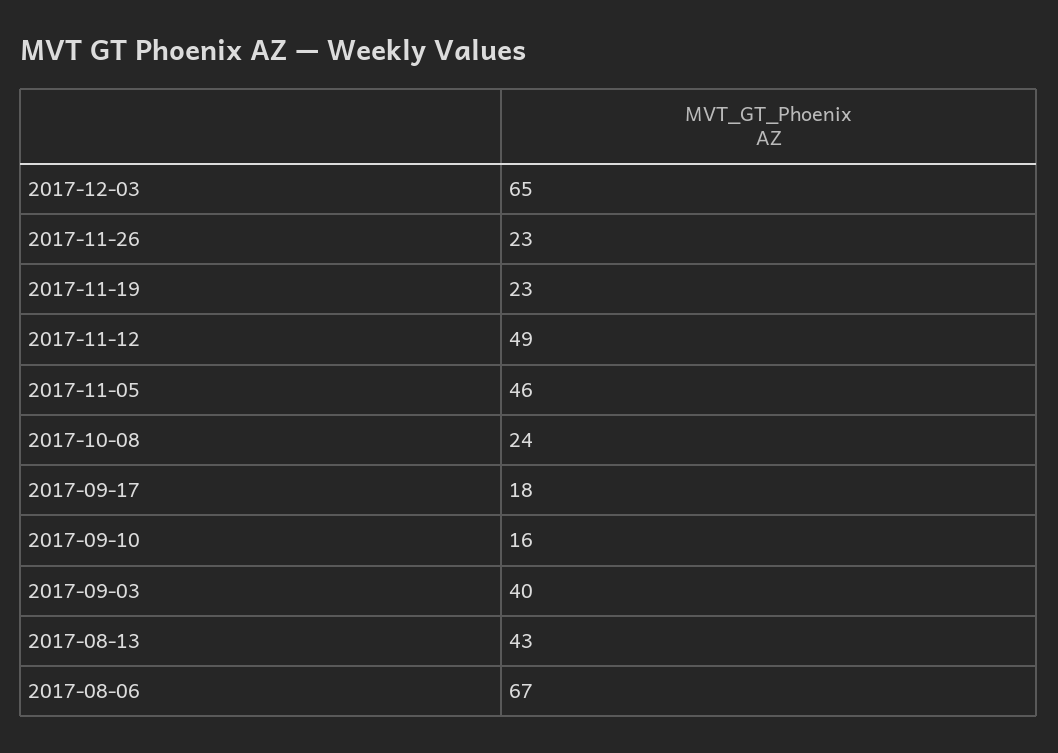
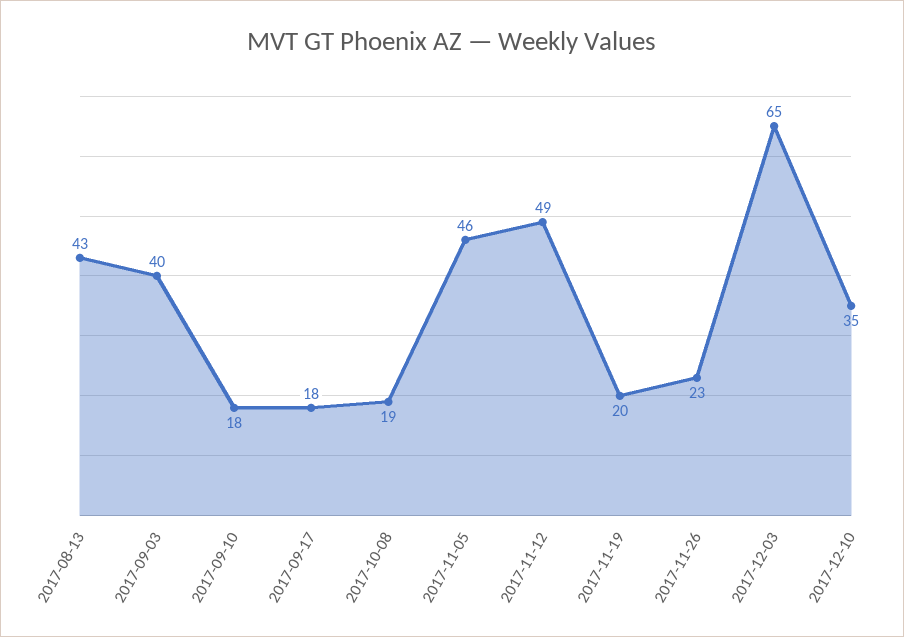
2017-11-19: 23 -> 20
2017-10-08: 24 -> 19
2017-09-10: 16 -> 18
2017-08-06: 67 -> none
2017-12-10: none -> 35

